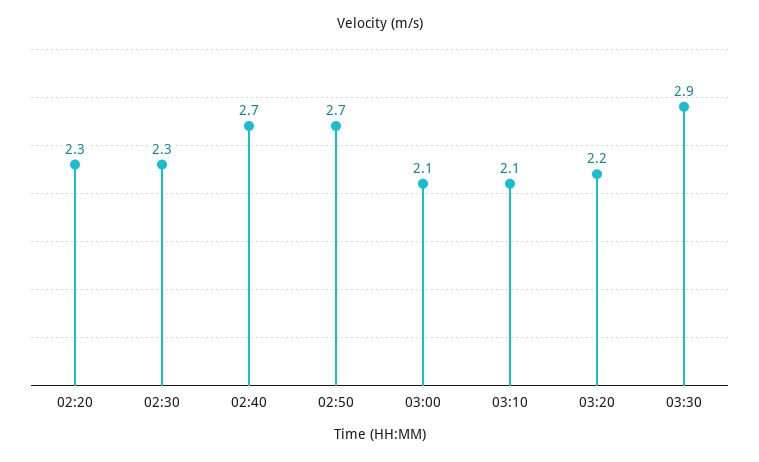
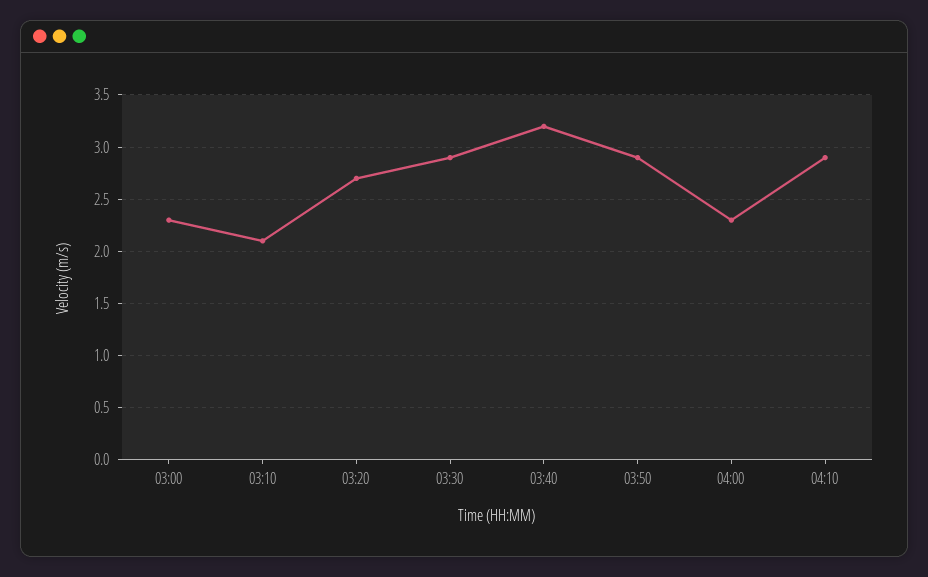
02:20: 2.3 -> none
02:30: 2.3 -> none
02:40: 2.7 -> none
02:50: 2.7 -> none
03:00: 2.1 -> 2.3
03:20: 2.2 -> 2.7
03:40: none -> 3.2
03:50: none -> 2.9
04:00: none -> 2.3
04:10: none -> 2.9

